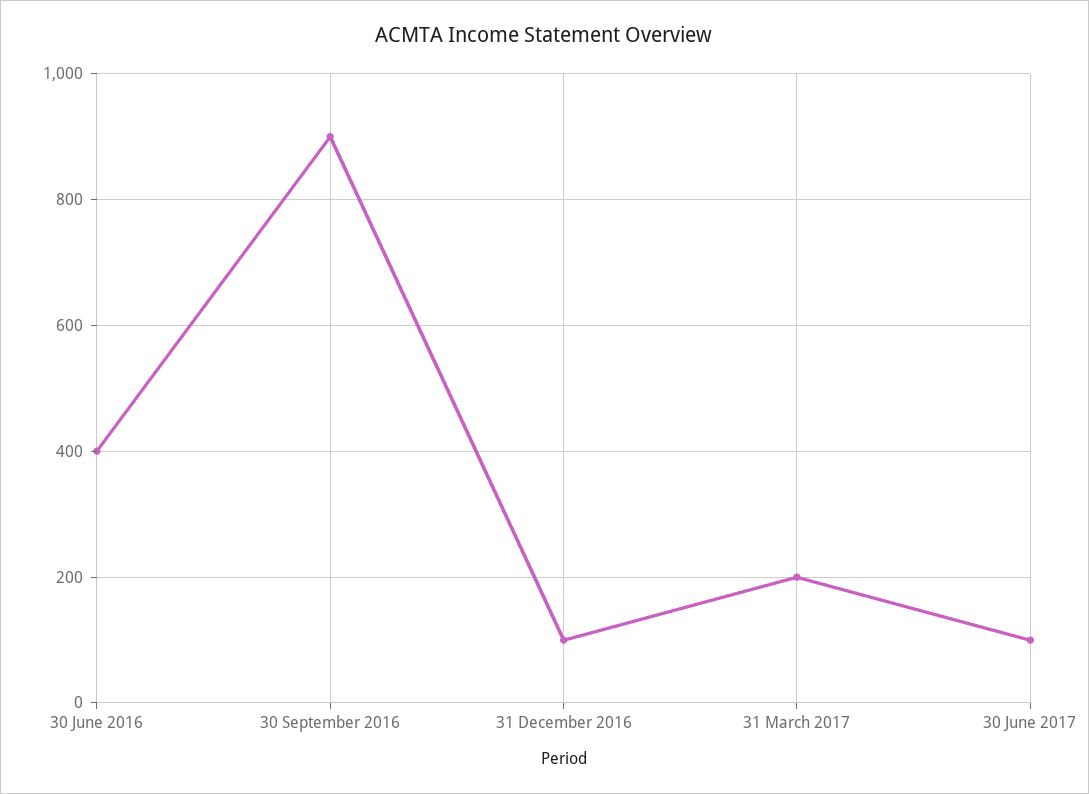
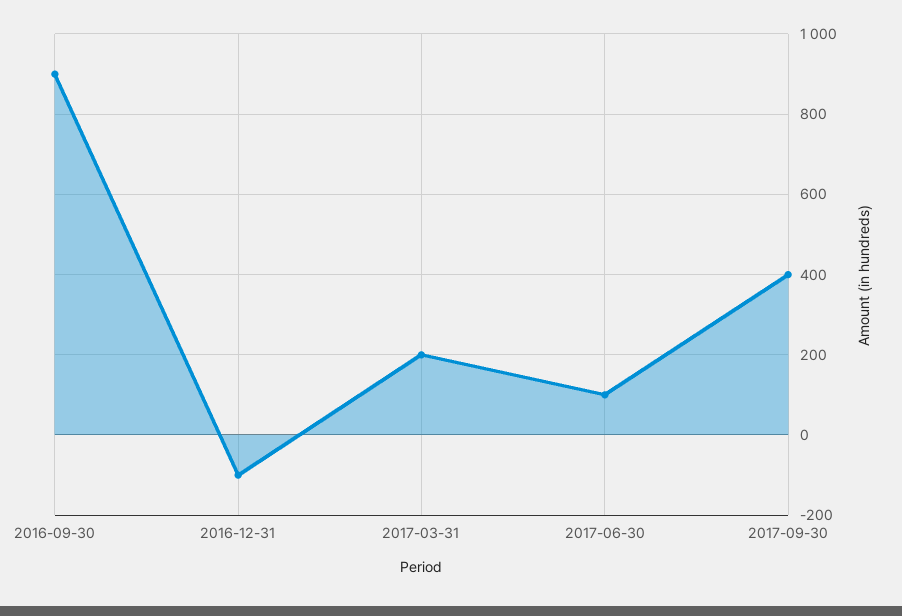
30 June 2016: 400 -> none
31 December 2016: 100 -> -100
2017-09-30: none -> 400

